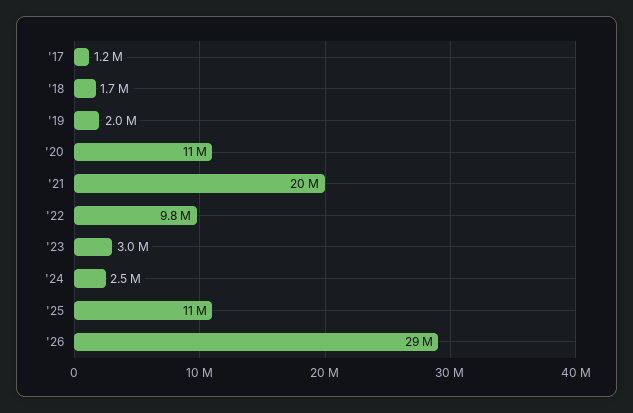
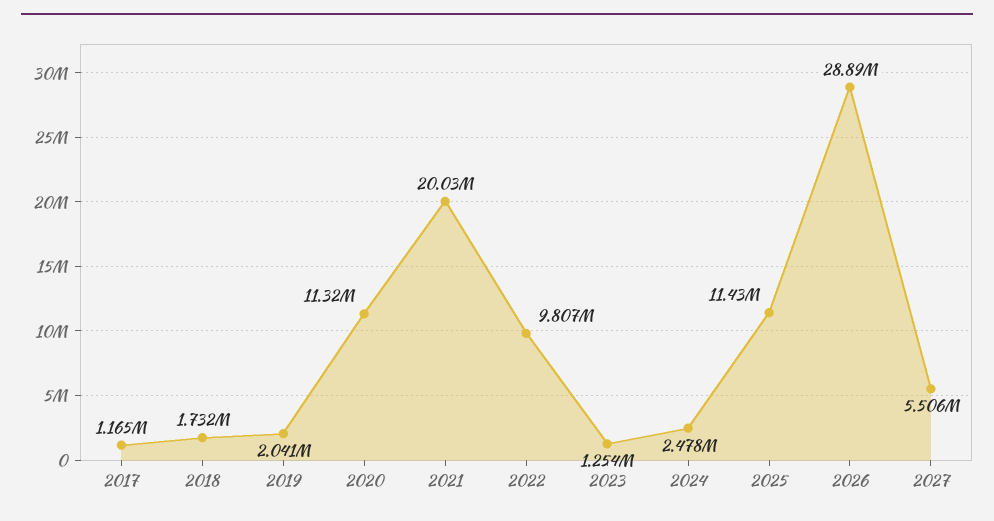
'23: 3000000 -> 1254000
2027: none -> 5506000

